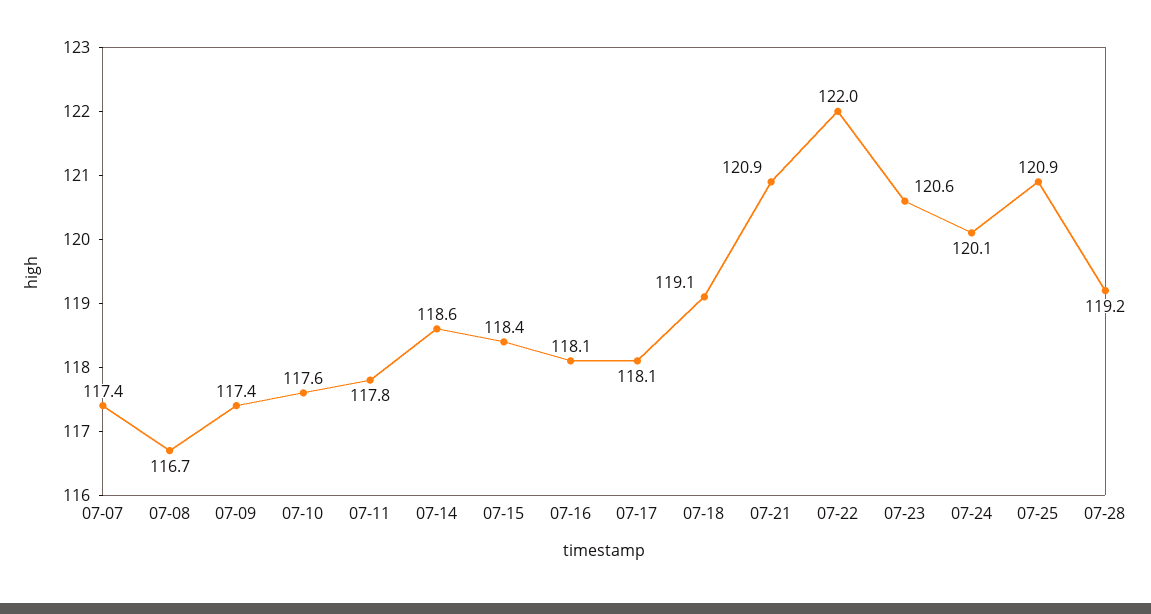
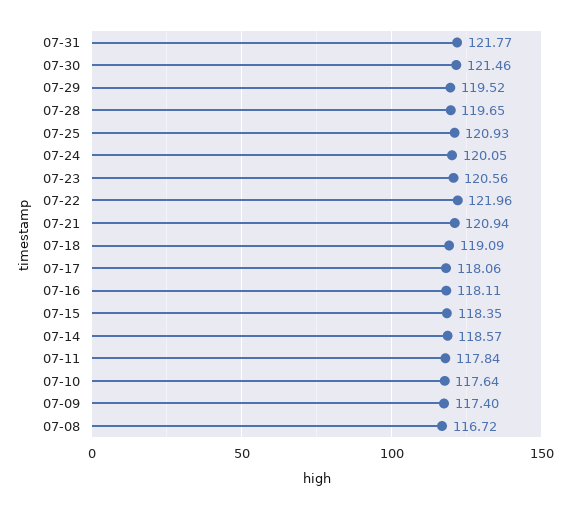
07-07: 117.4 -> none
07-28: 119.2 -> 119.65
07-31: none -> 121.77
07-30: none -> 121.46
07-29: none -> 119.52

